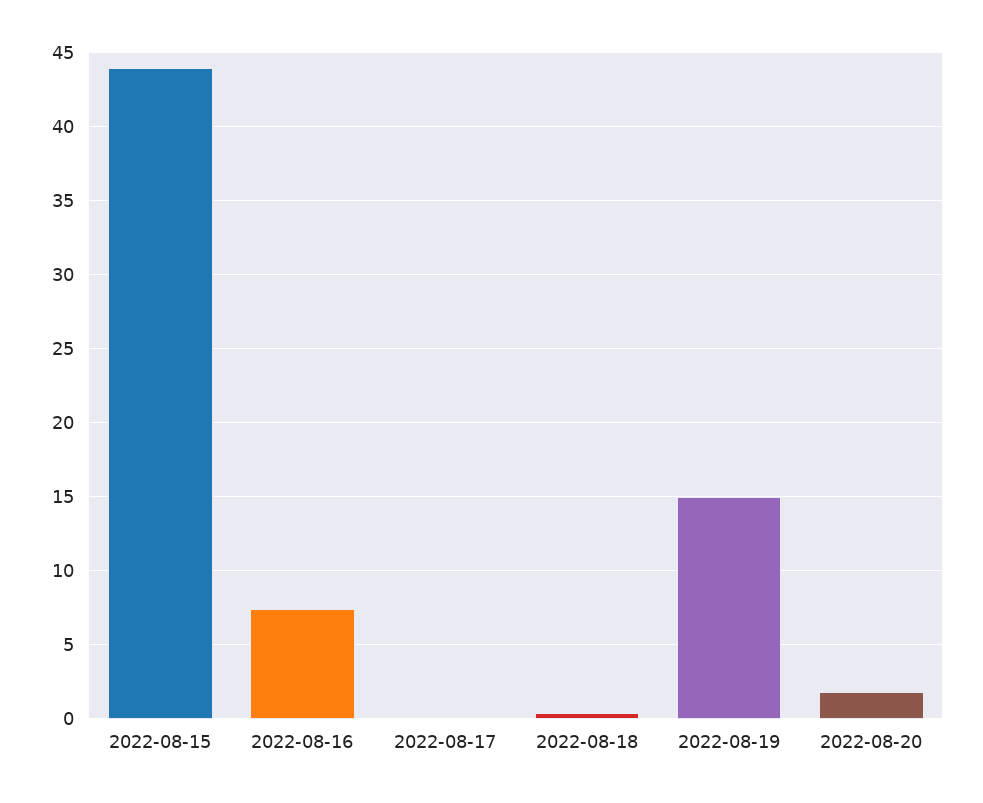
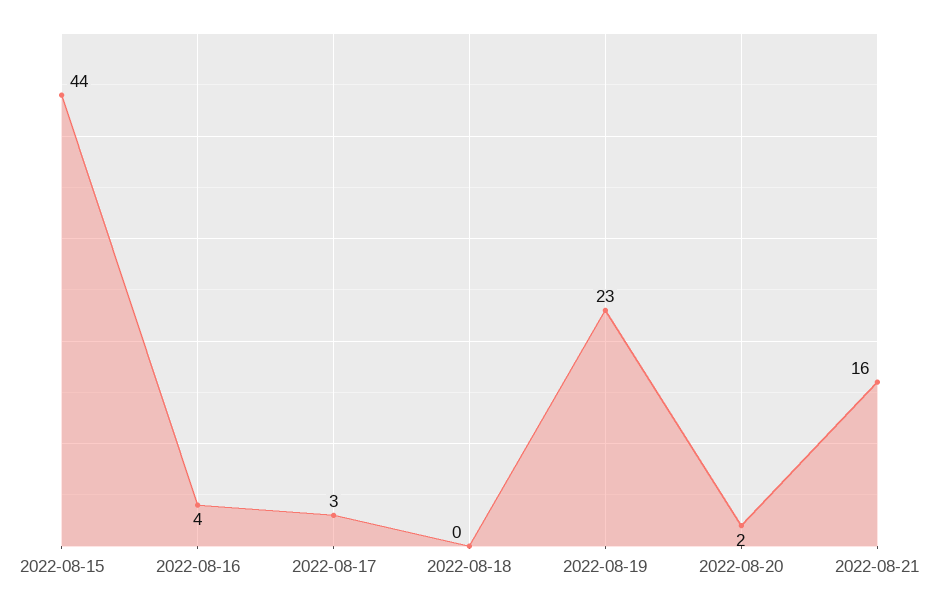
2022-08-16: 7.5 -> 4
2022-08-17: 0 -> 3
2022-08-19: 15 -> 23
2022-08-21: none -> 16

